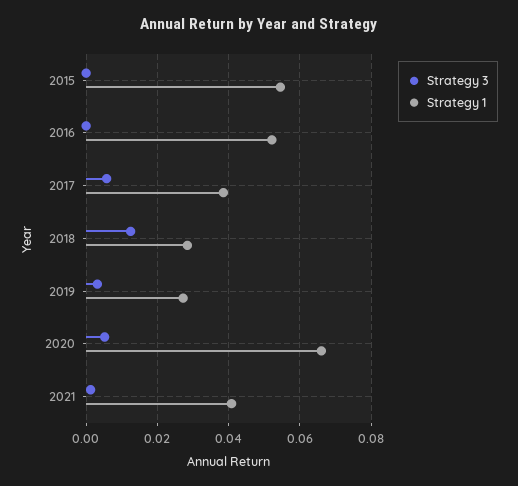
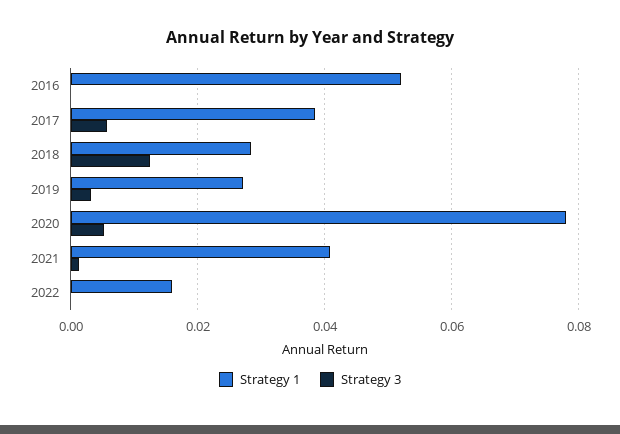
Strategy 3, 2015: 0 -> none
Strategy 1, 2015: 0.054 -> none
Strategy 1, 2020: 0.066 -> 0.078
Strategy 1, 2022: none -> 0.016
Strategy 3, 2022: none -> 0

